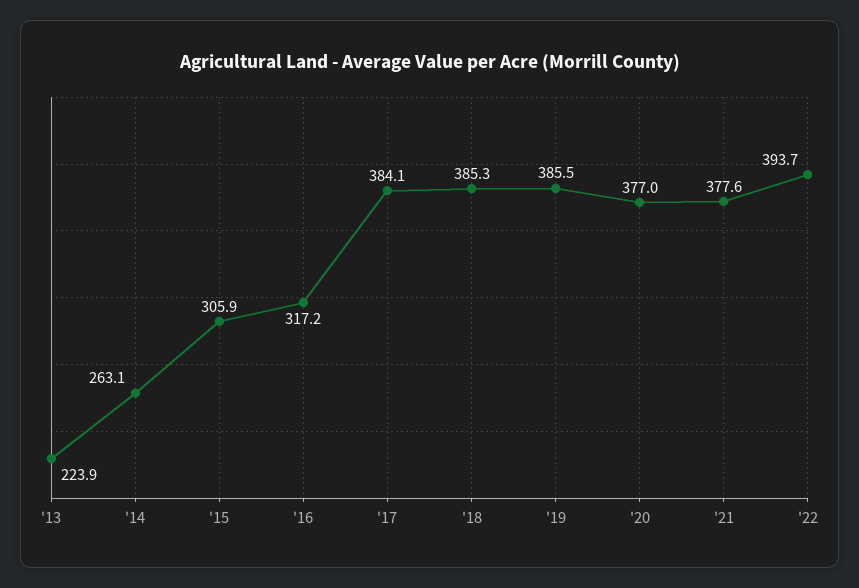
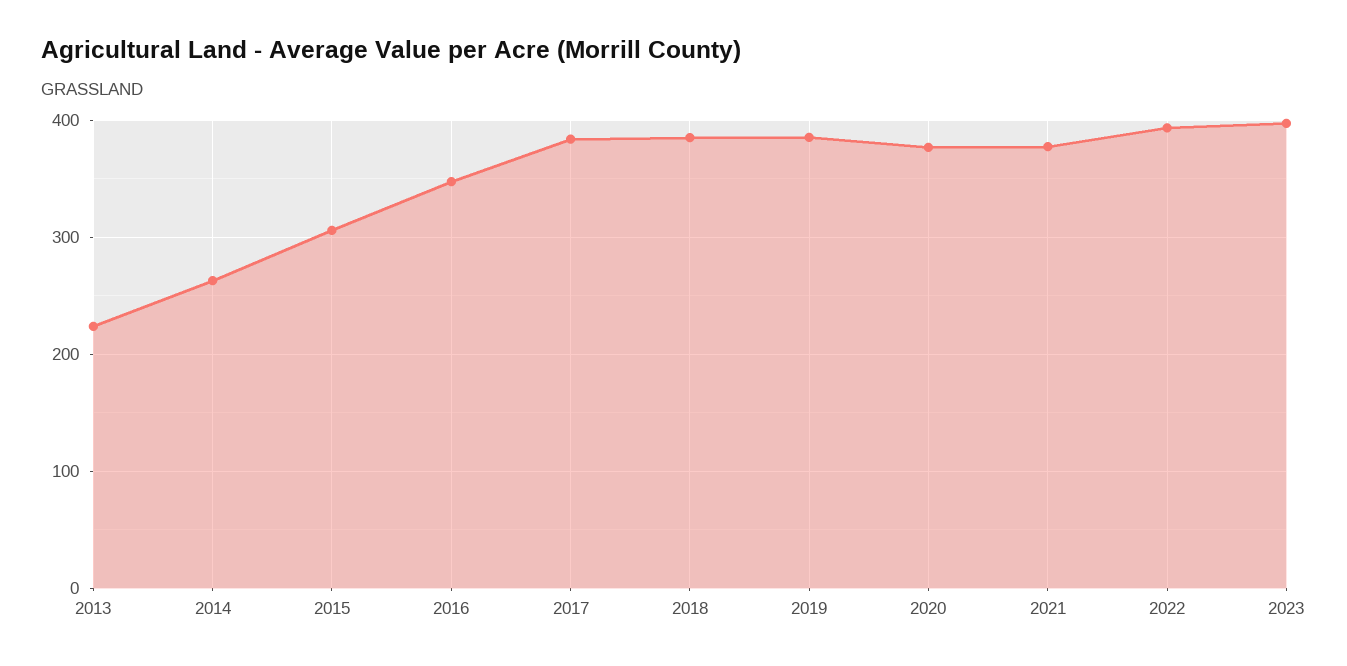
'16: 317.2 -> 350
2023: none -> 400

